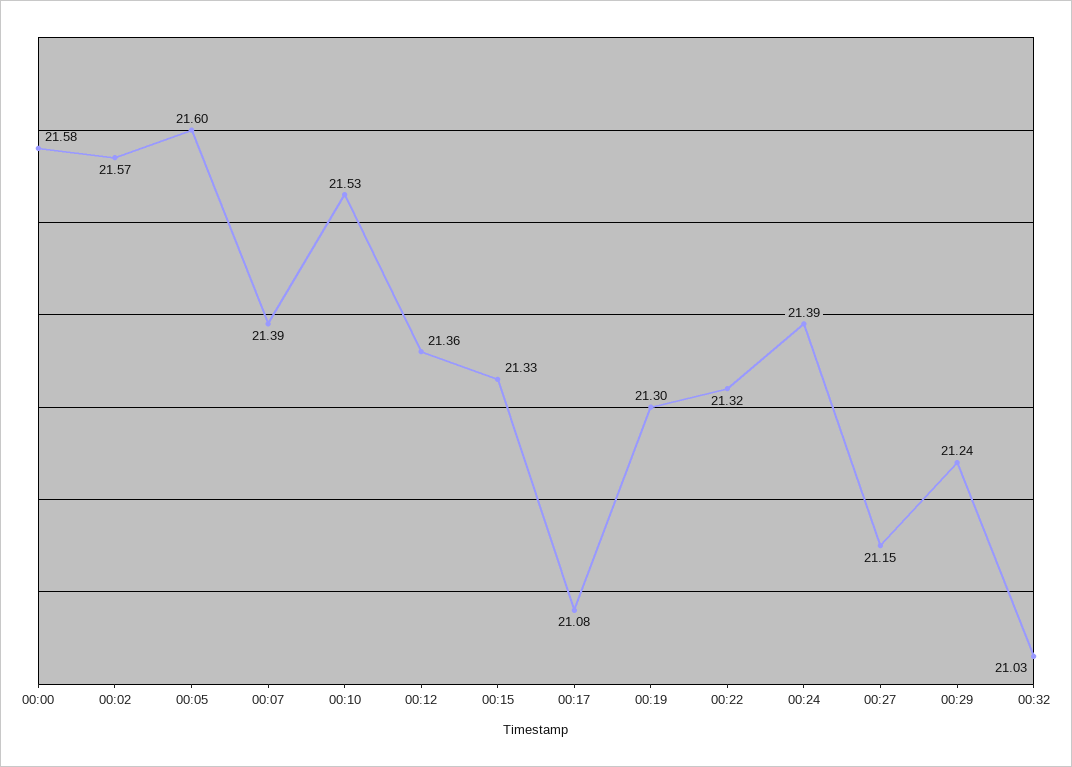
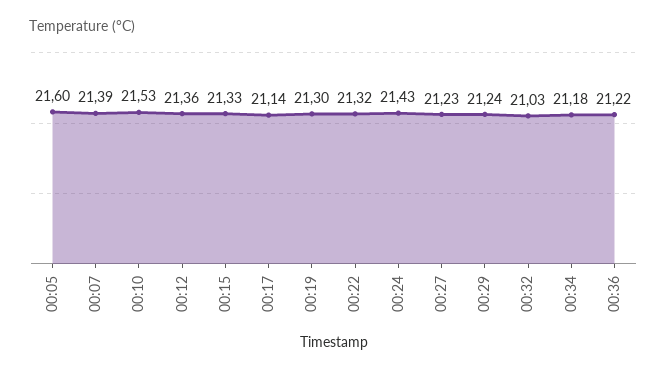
00:00: 21.58 -> none
00:02: 21.57 -> none
00:17: 21.08 -> 21.14
00:24: 21.39 -> 21.43
00:27: 21.15 -> 21.23
00:34: none -> 21.18
00:36: none -> 21.22

